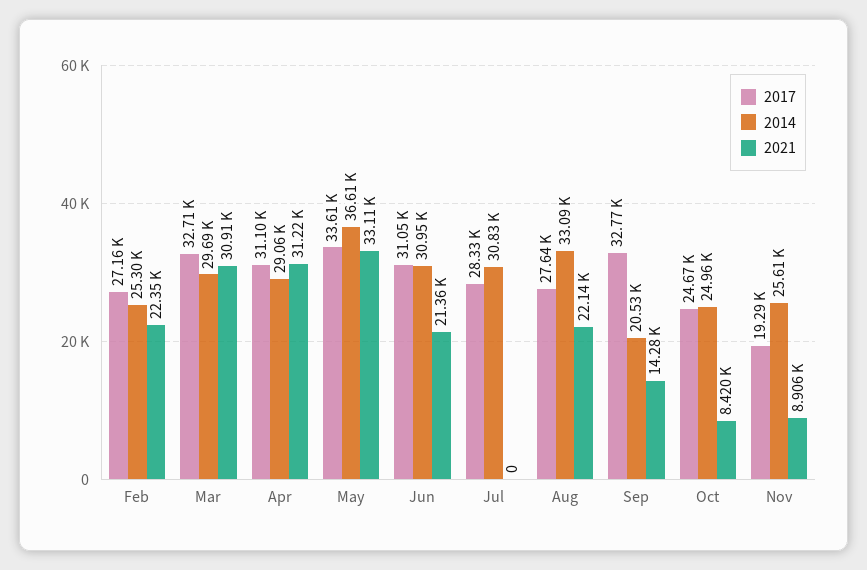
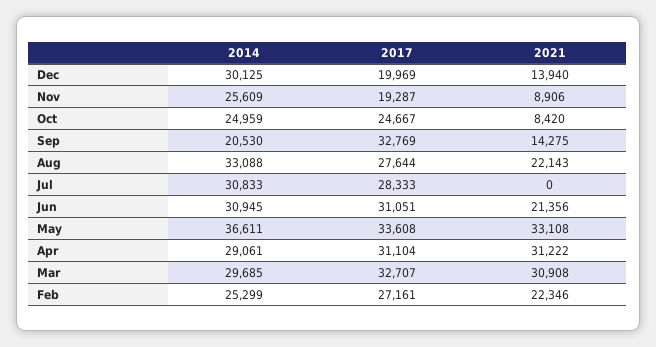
2014, Dec: none -> 30125
2017, Dec: none -> 19969
2021, Dec: none -> 13940

